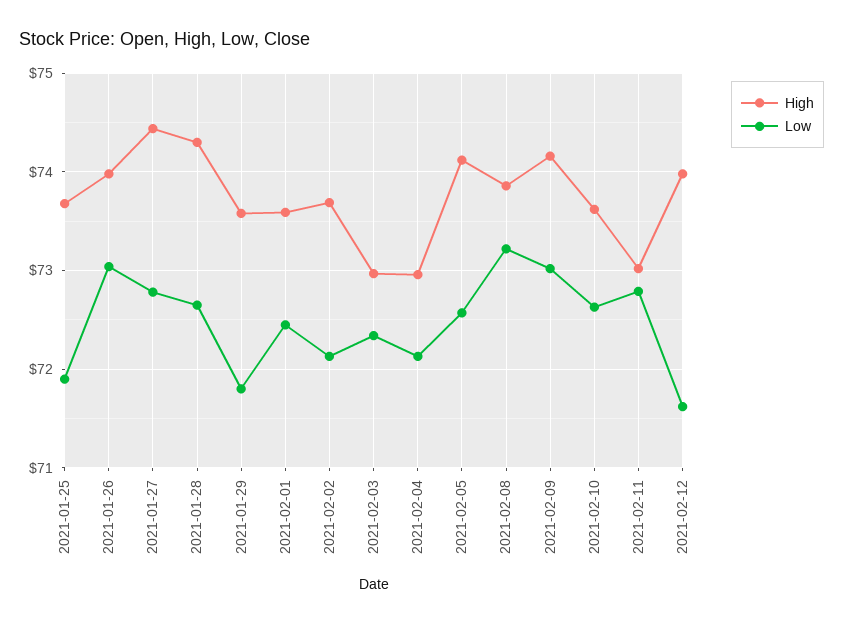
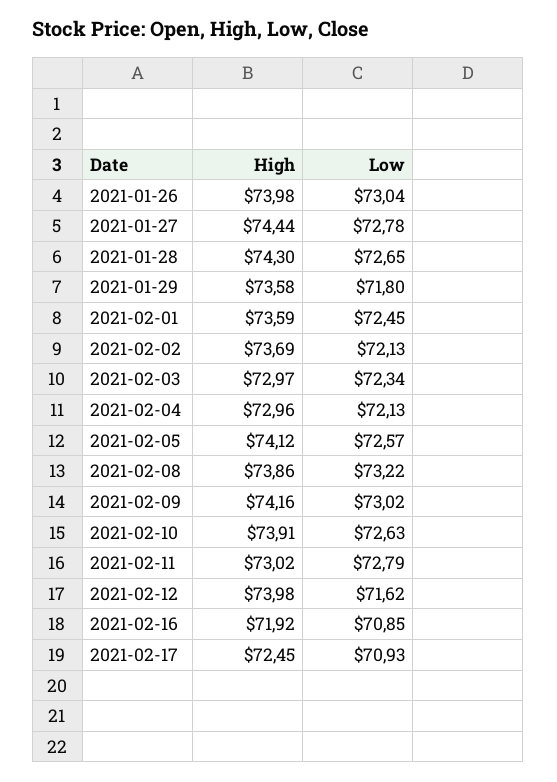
High, 2021-01-25: 73.7 -> none
Low, 2021-01-25: 71.9 -> none
High, 2021-02-10: 73.6 -> 73.91
High, 2021-02-16: none -> 71.92
Low, 2021-02-16: none -> 70.85
High, 2021-02-17: none -> 72.45
Low, 2021-02-17: none -> 70.93

